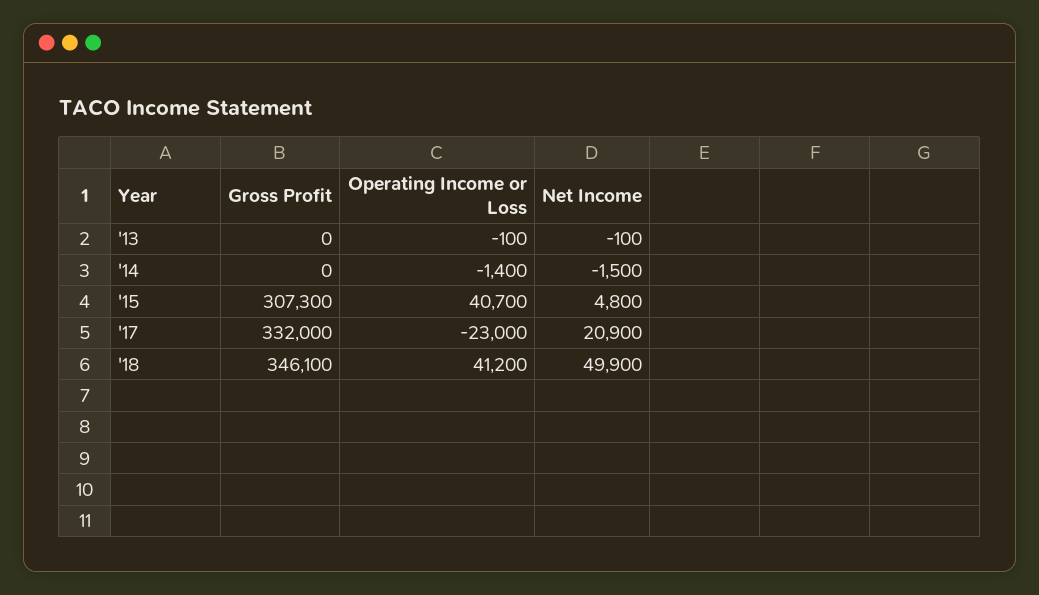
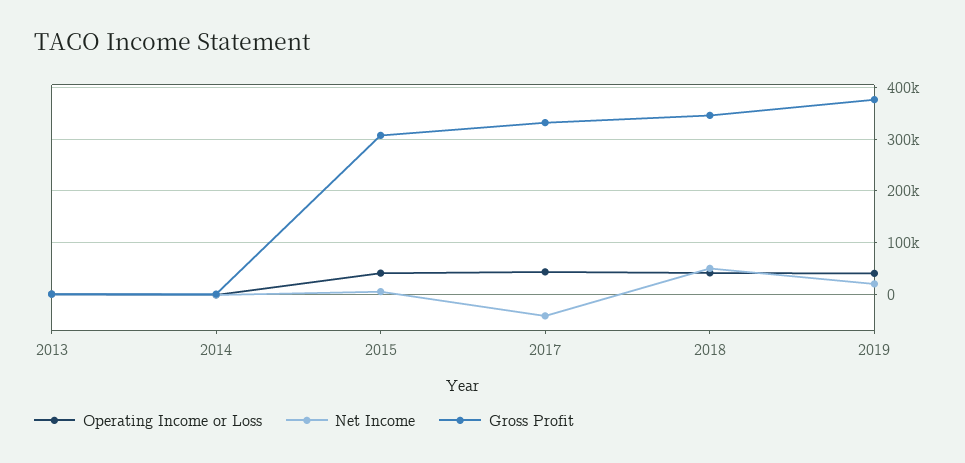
Operating Income or Loss, '17: -23000 -> 40000
Net Income, '17: 20900 -> -40000
Operating Income or Loss, 2019: none -> 40000
Net Income, 2019: none -> 20000
Gross Profit, 2019: none -> 380000

